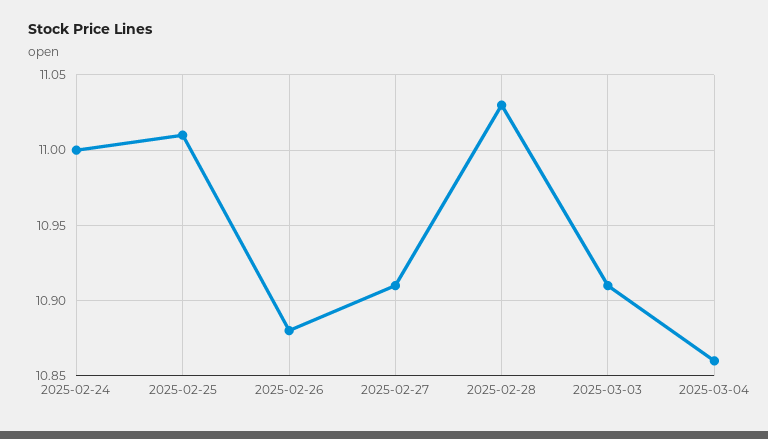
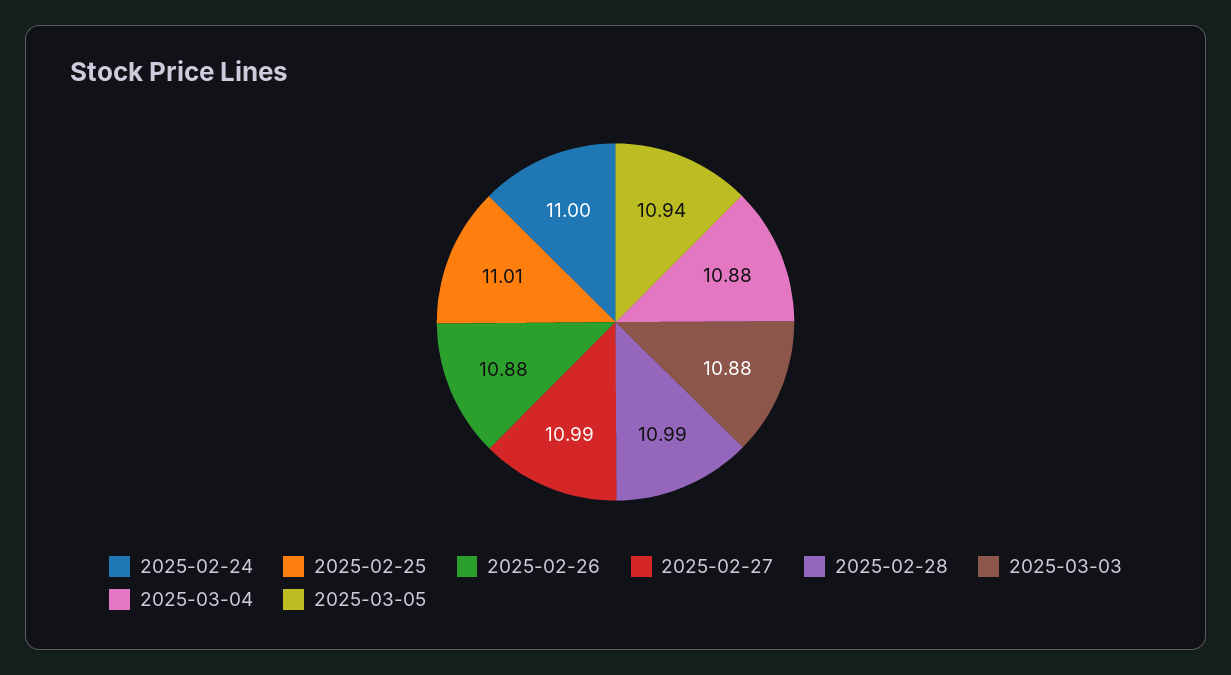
2025-02-27: 10.91 -> 10.99
2025-02-28: 11.03 -> 10.99
2025-03-03: 10.91 -> 10.88
2025-03-04: 10.86 -> 10.88
2025-03-05: none -> 10.94

